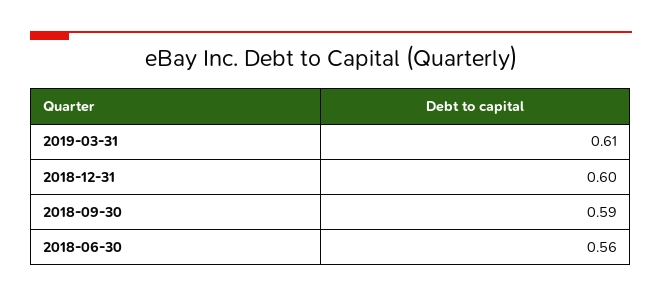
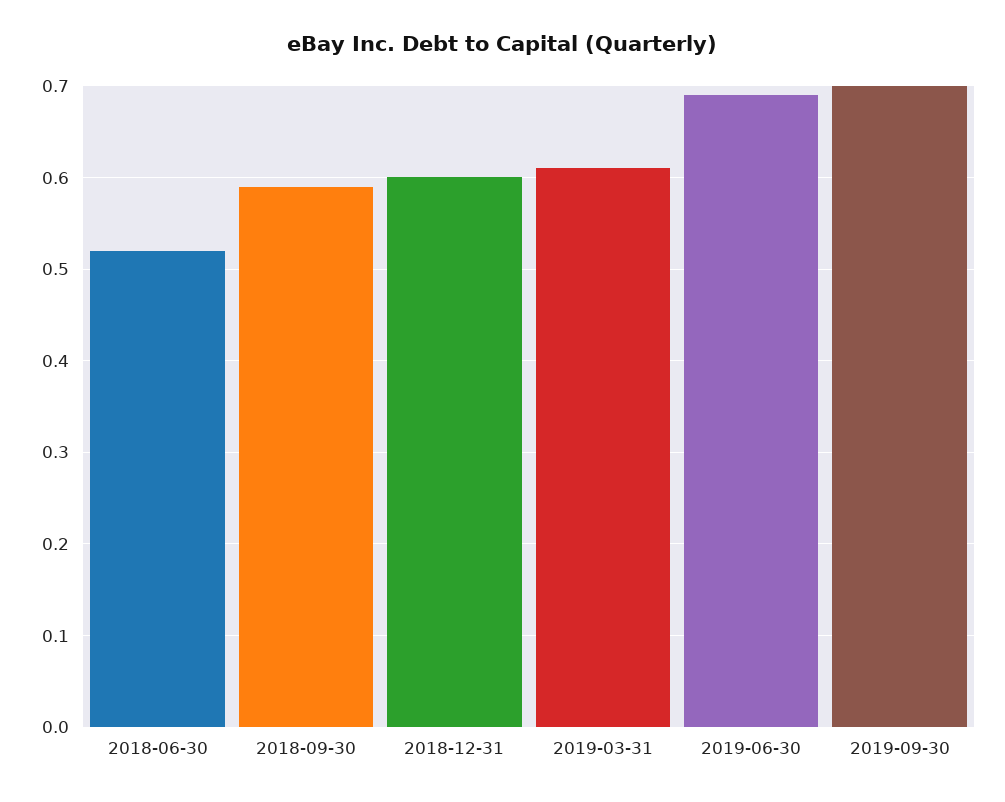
2018-06-30: 0.56 -> 0.52
2019-06-30: none -> 0.69
2019-09-30: none -> 0.7

